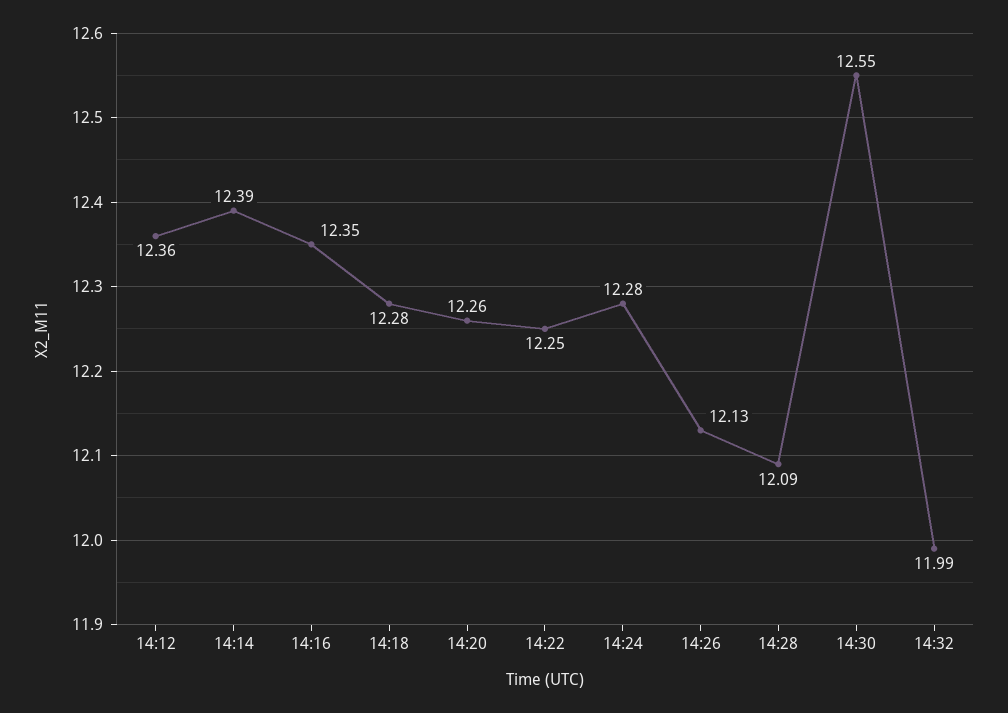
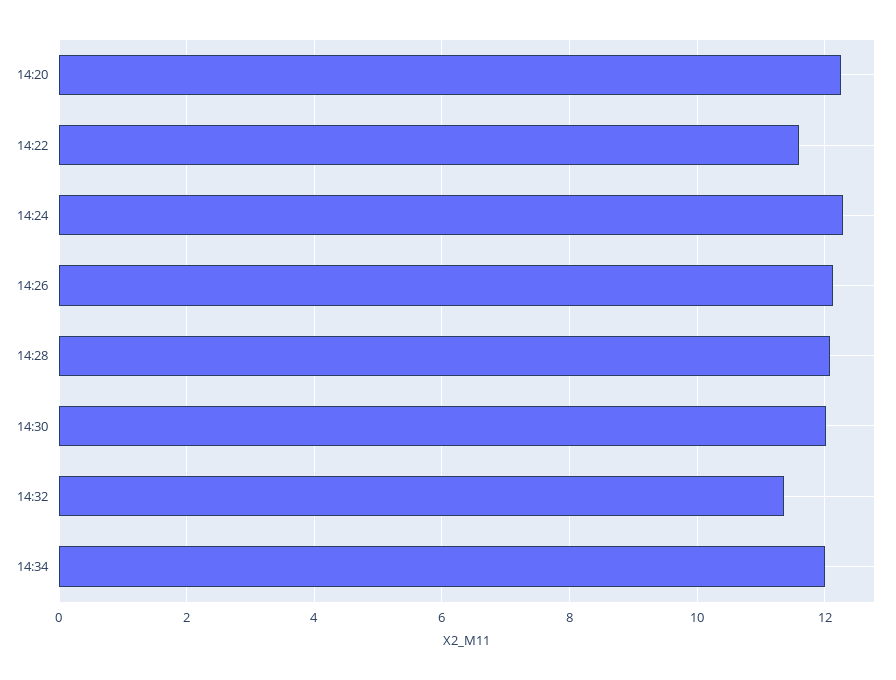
14:12: 12.36 -> none
14:14: 12.39 -> none
14:16: 12.35 -> none
14:18: 12.28 -> none
14:22: 12.25 -> 11.6
14:30: 12.55 -> 12
14:32: 11.99 -> 11.4
14:34: none -> 12

